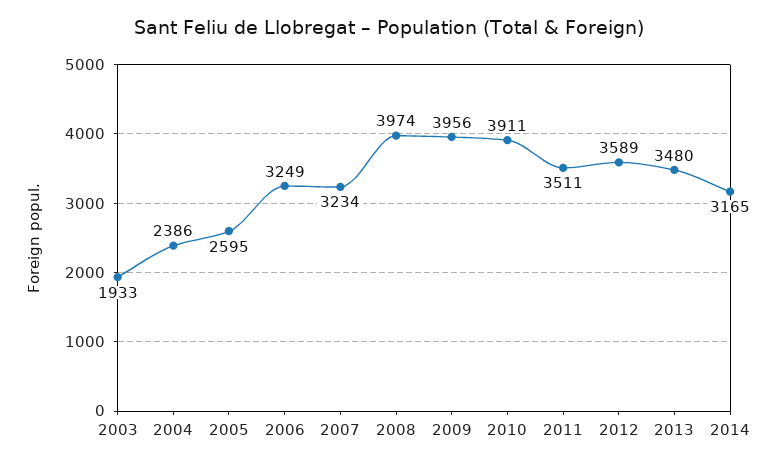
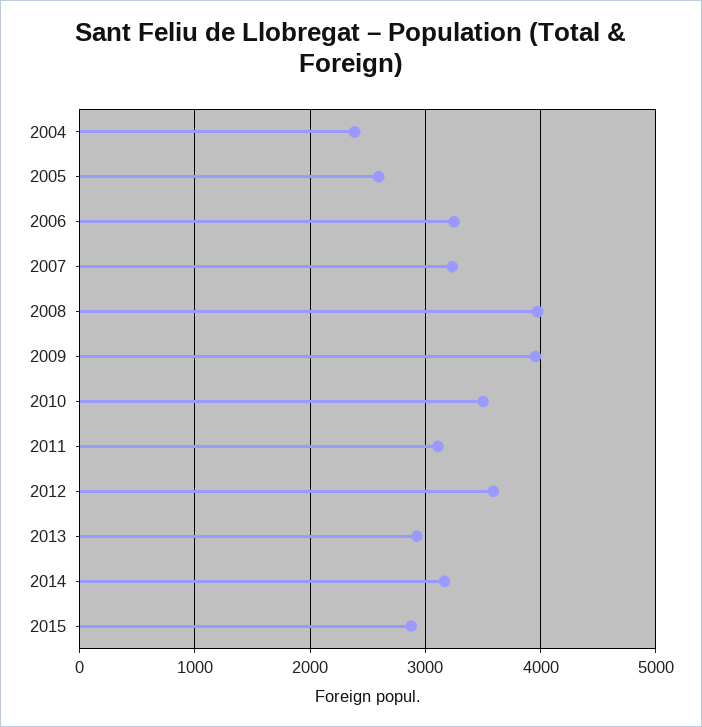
2003: 1933 -> none
2010: 3911 -> 3500
2011: 3511 -> 3100
2013: 3480 -> 2900
2015: none -> 2900

